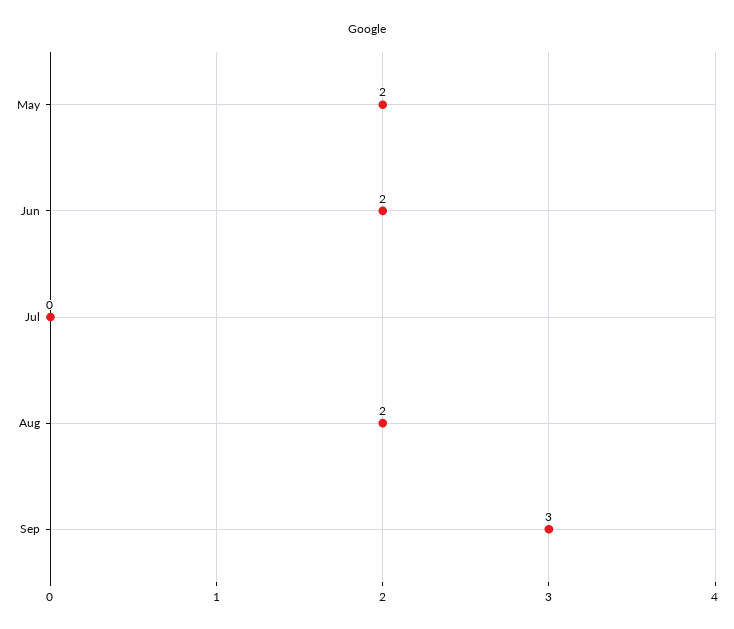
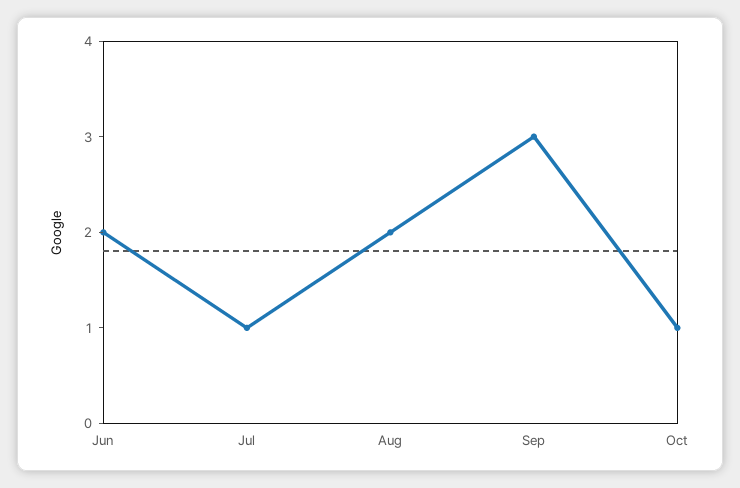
May: 2 -> none
Jul: 0 -> 1
Oct: none -> 1

